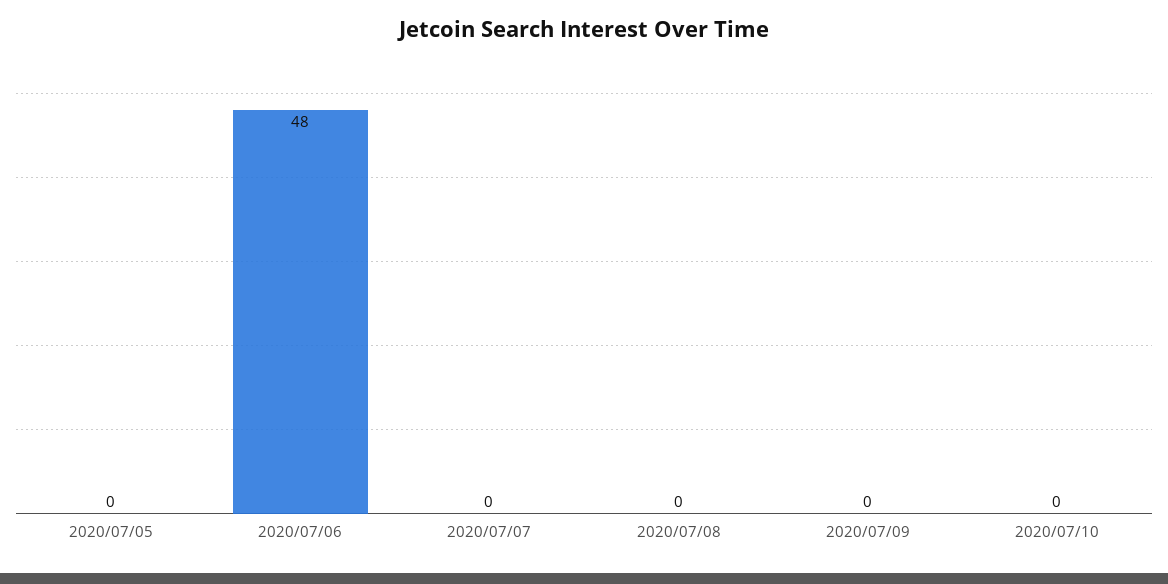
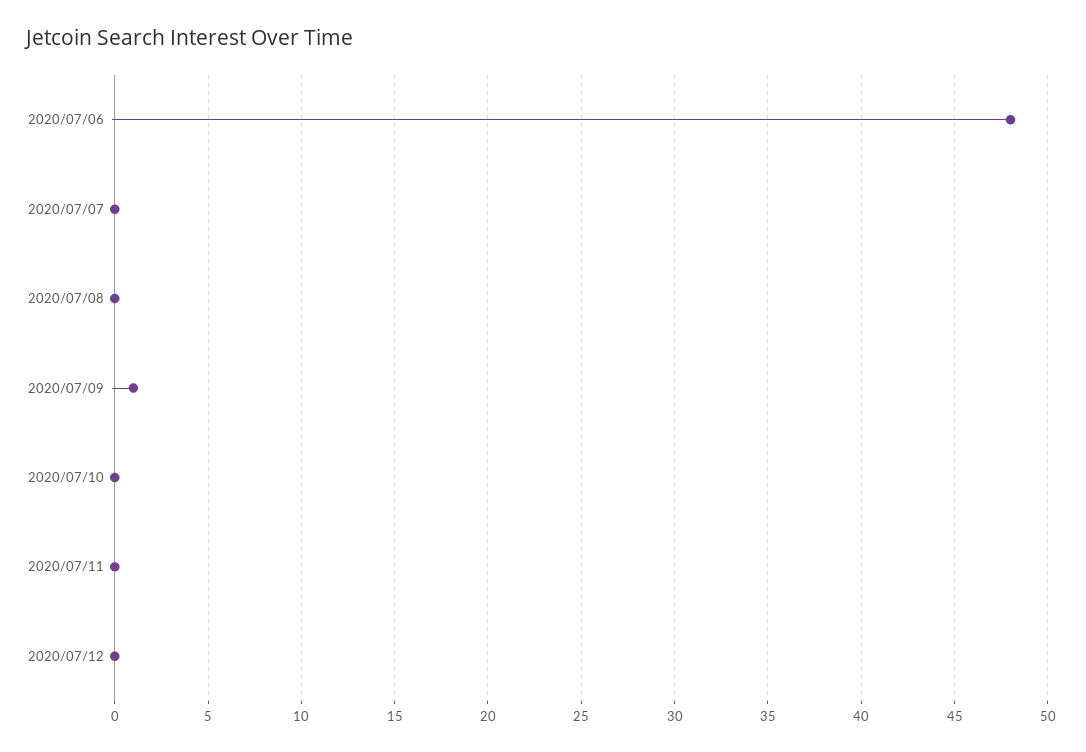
2020/07/05: 0 -> none
2020/07/09: 0 -> 1
2020/07/11: none -> 0
2020/07/12: none -> 0

